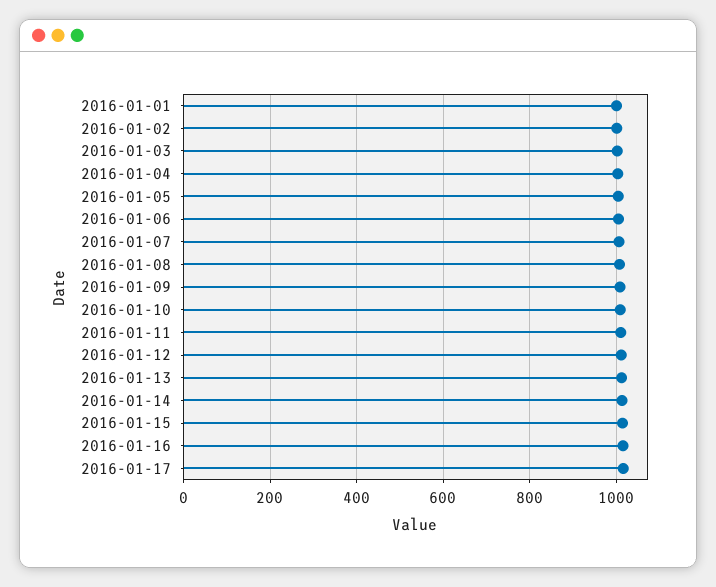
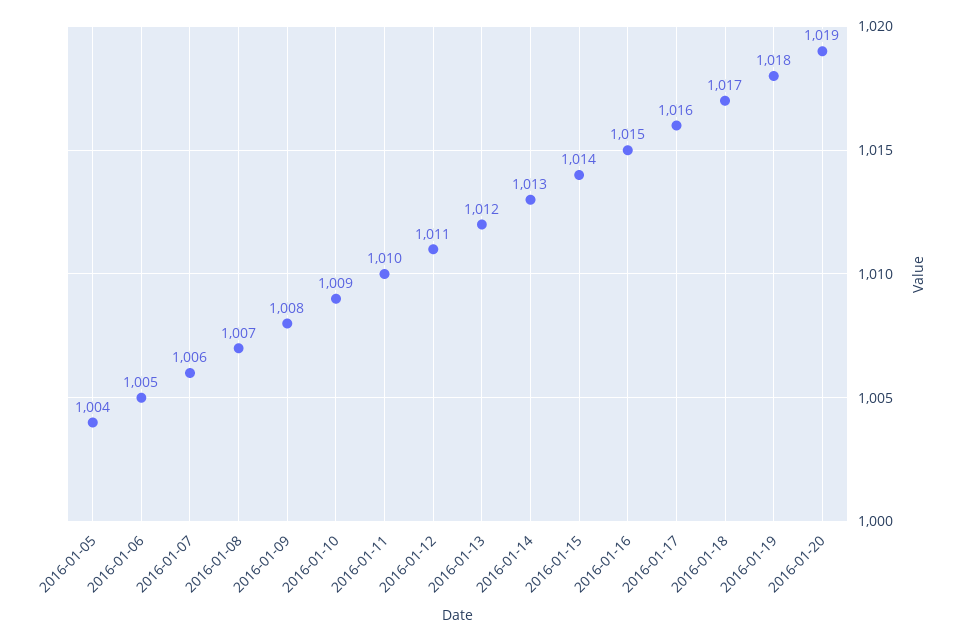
2016-01-01: 1000 -> none
2016-01-02: 1000 -> none
2016-01-03: 1000 -> none
2016-01-04: 1000 -> none
2016-01-18: none -> 1017
2016-01-19: none -> 1018
2016-01-20: none -> 1019

